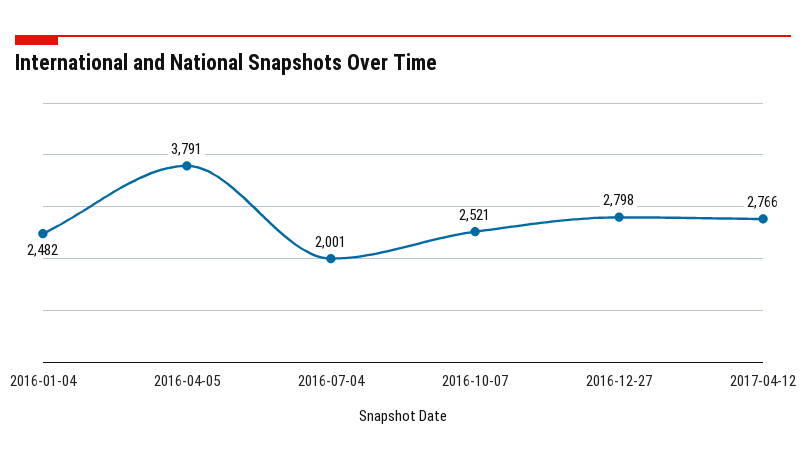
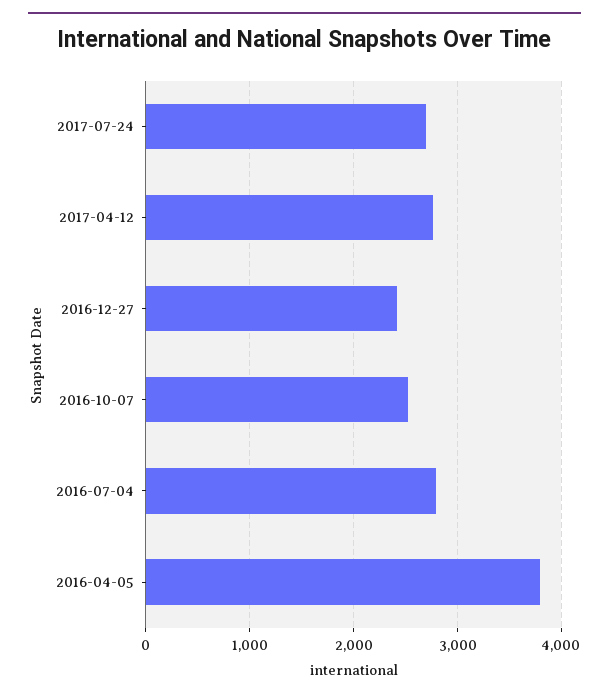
2016-01-04: 2482 -> none
2016-07-04: 2001 -> 2800
2016-12-27: 2798 -> 2400
2017-07-24: none -> 2700

